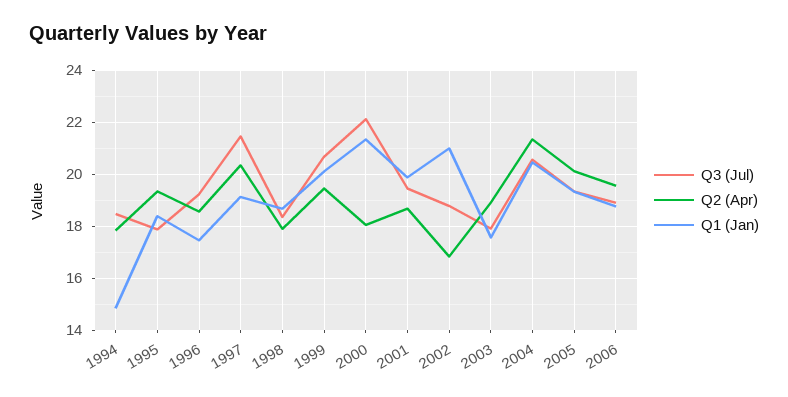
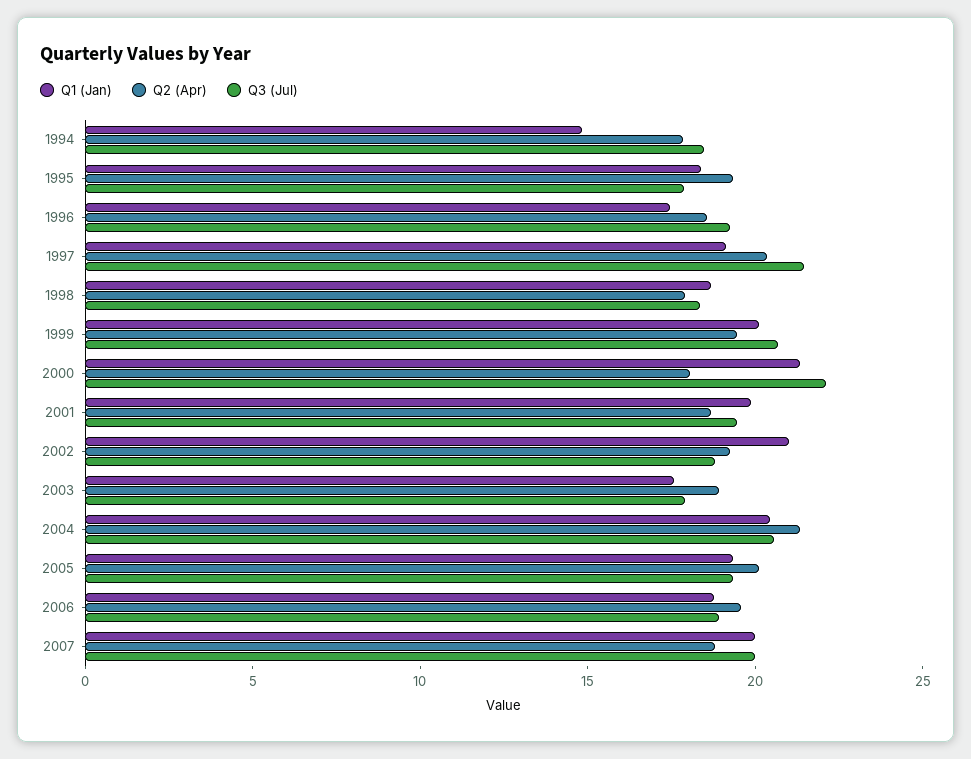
Q2 (Apr), 2002: 16.75 -> 19
Q1 (Jan), 2007: none -> 20
Q2 (Apr), 2007: none -> 19
Q3 (Jul), 2007: none -> 20

